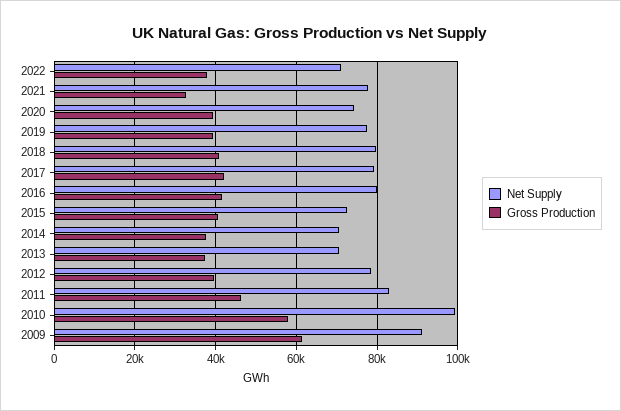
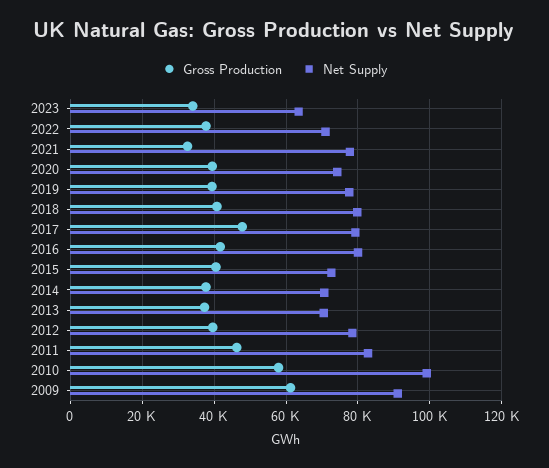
Gross Production, 2017: 42000 -> 48000
Gross Production, 2023: none -> 34000
Net Supply, 2023: none -> 64000

